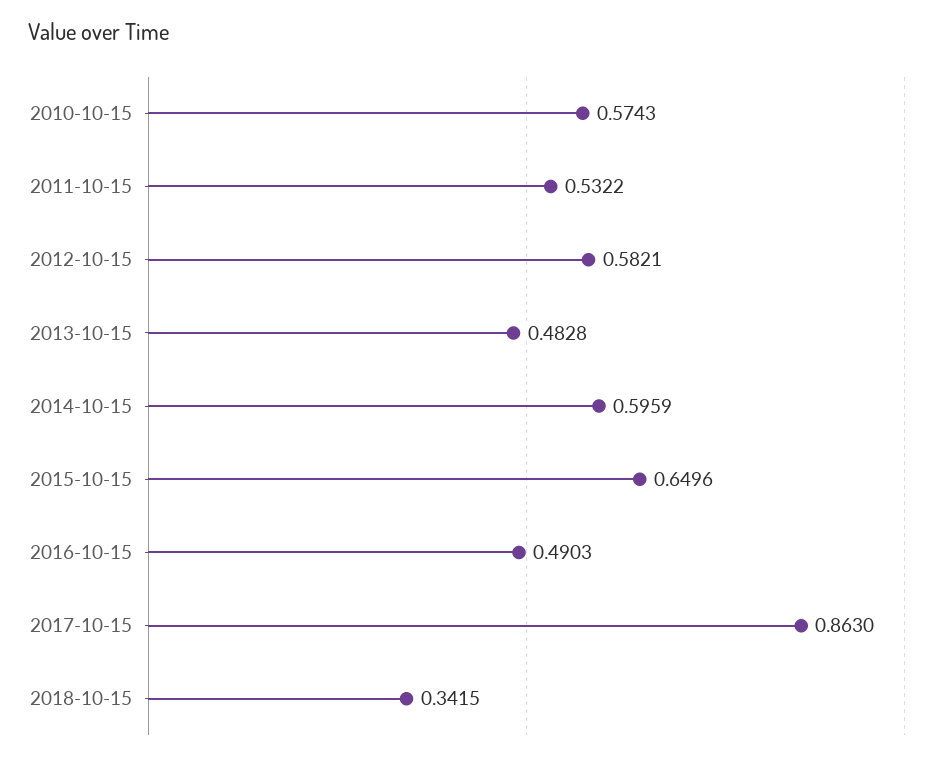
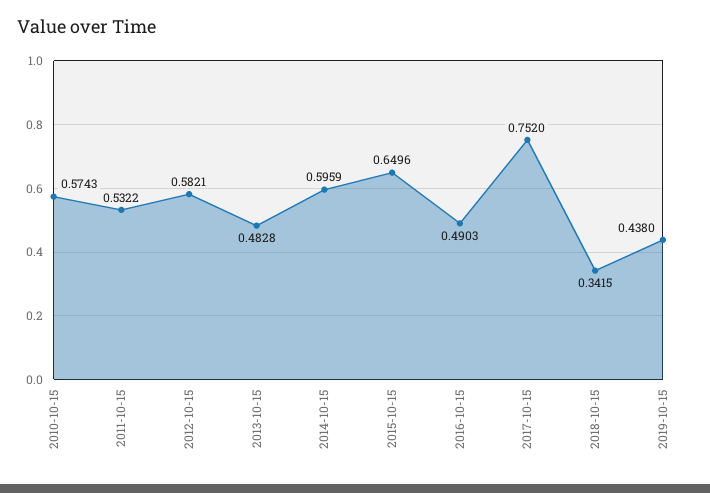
2017-10-15: 0.863 -> 0.752
2019-10-15: none -> 0.438

